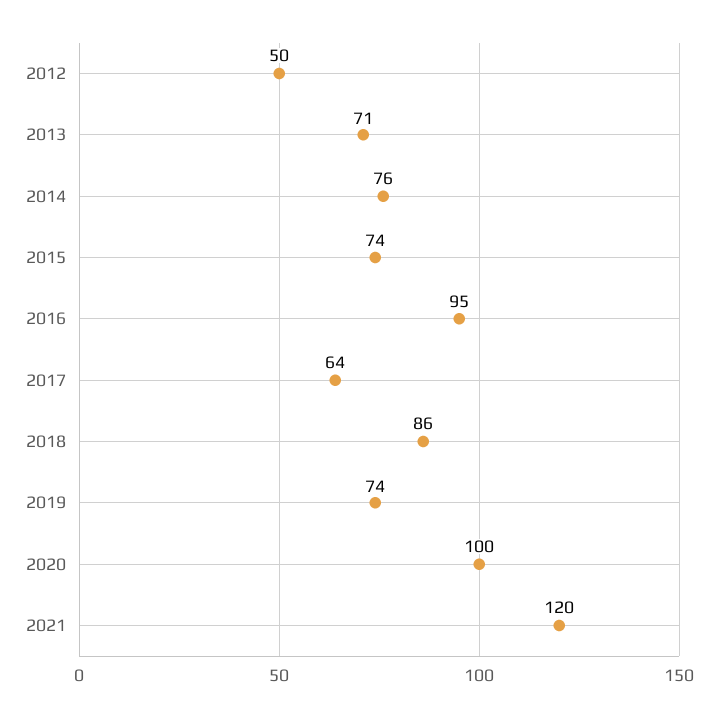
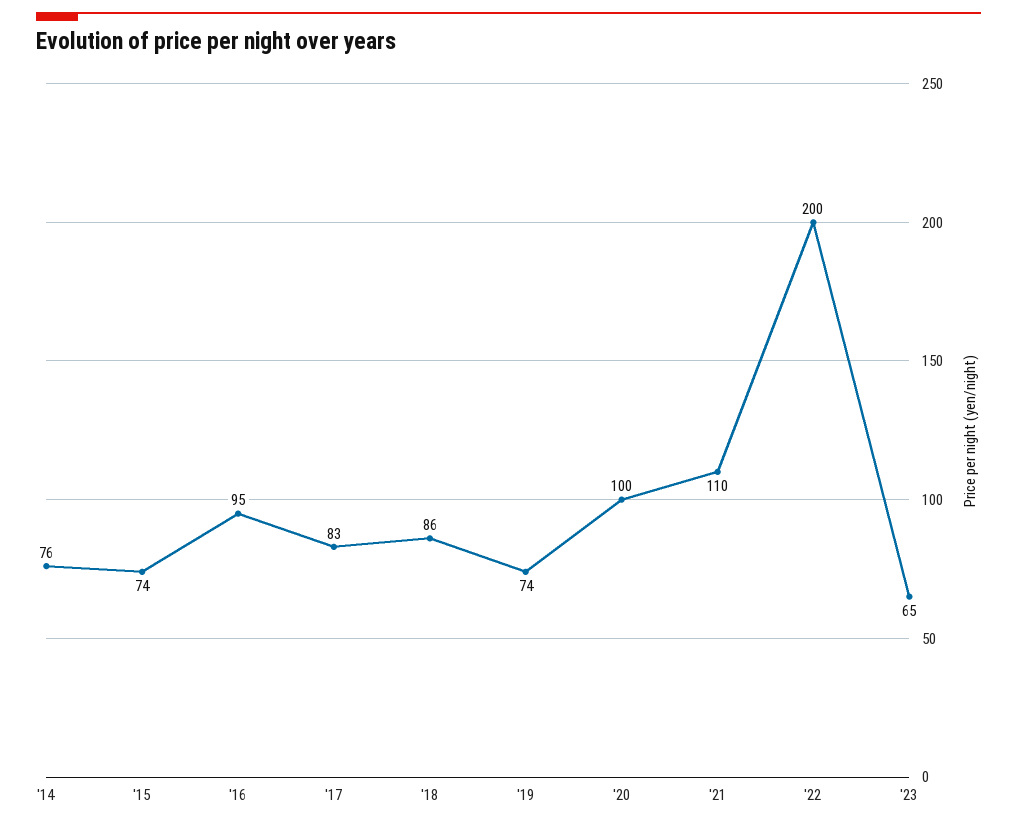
2012: 50 -> none
2013: 71 -> none
2017: 64 -> 83
2021: 120 -> 110
'22: none -> 200
'23: none -> 65

